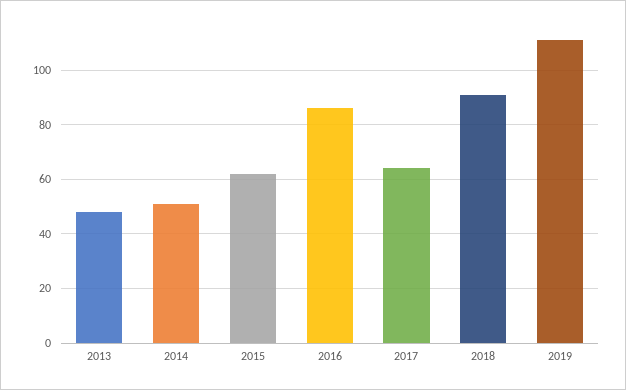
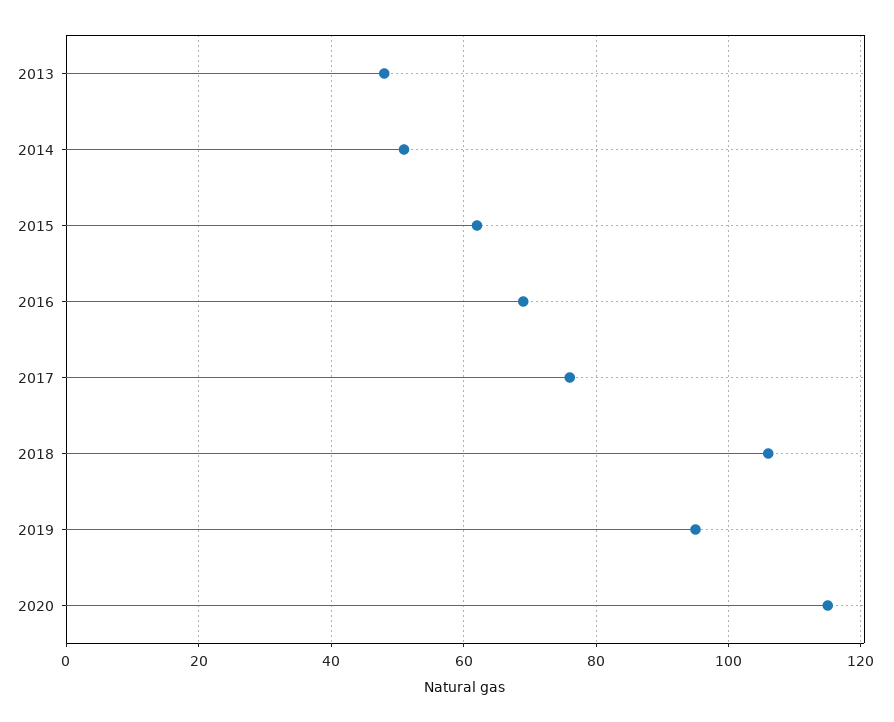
2016: 85 -> 70
2017: 65 -> 75
2018: 90 -> 105
2019: 110 -> 95
2020: none -> 115

